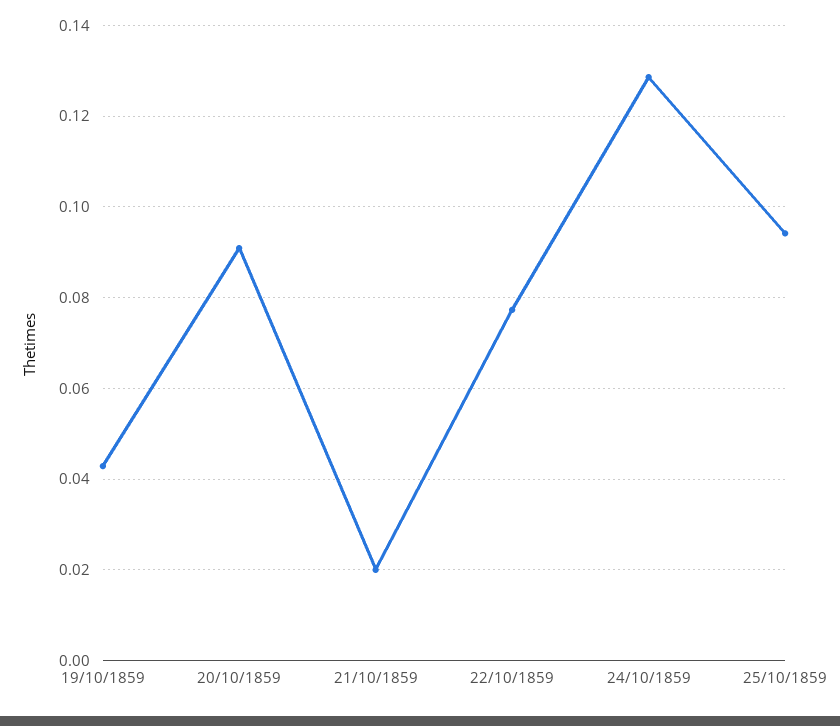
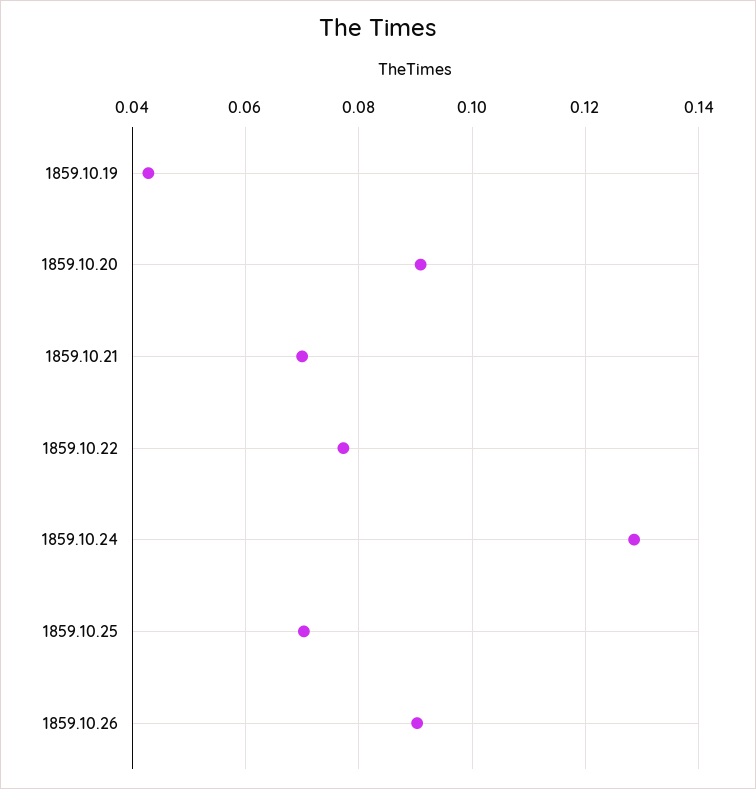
21/10/1859: 0.02 -> 0.07
25/10/1859: 0.094 -> 0.07
1859.10.26: none -> 0.09

